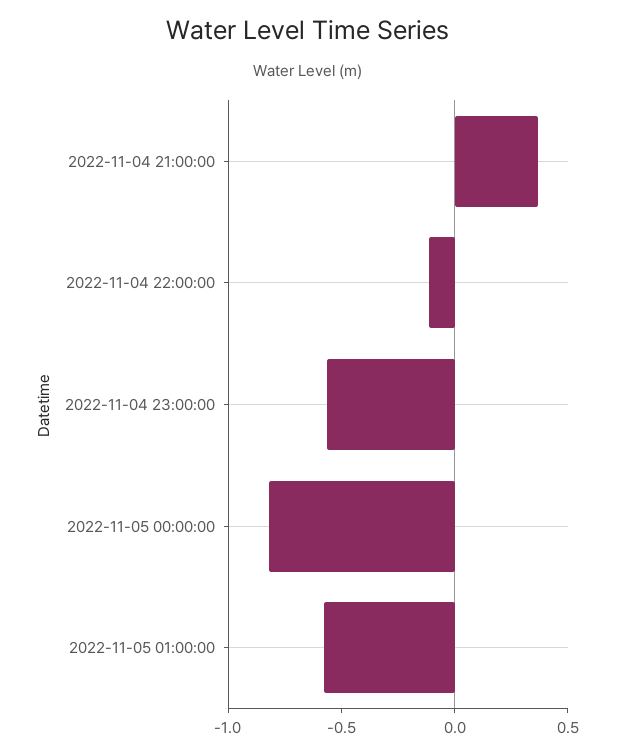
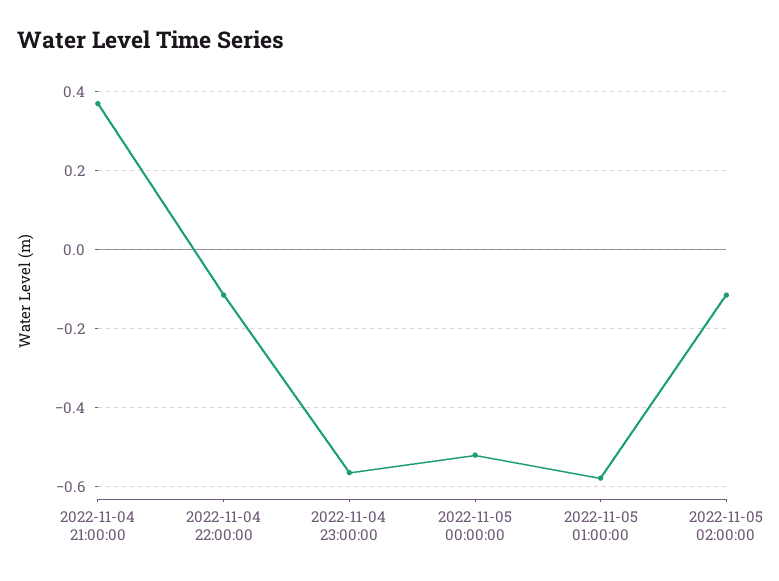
2022-11-05 00:00:00: -0.8 -> -0.52
2022-11-05 02:00:00: none -> -0.12

